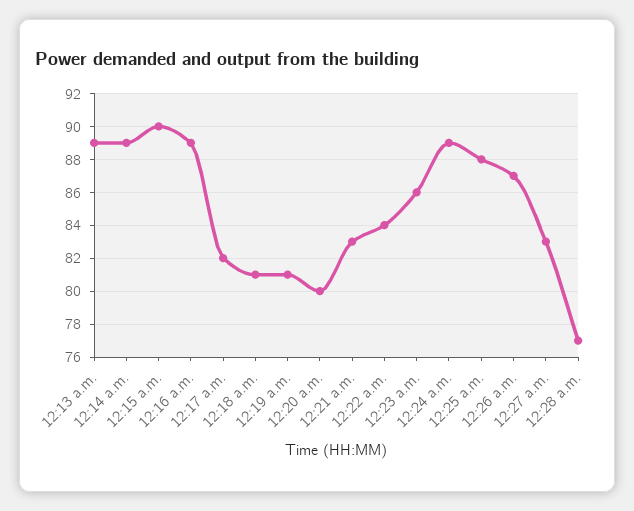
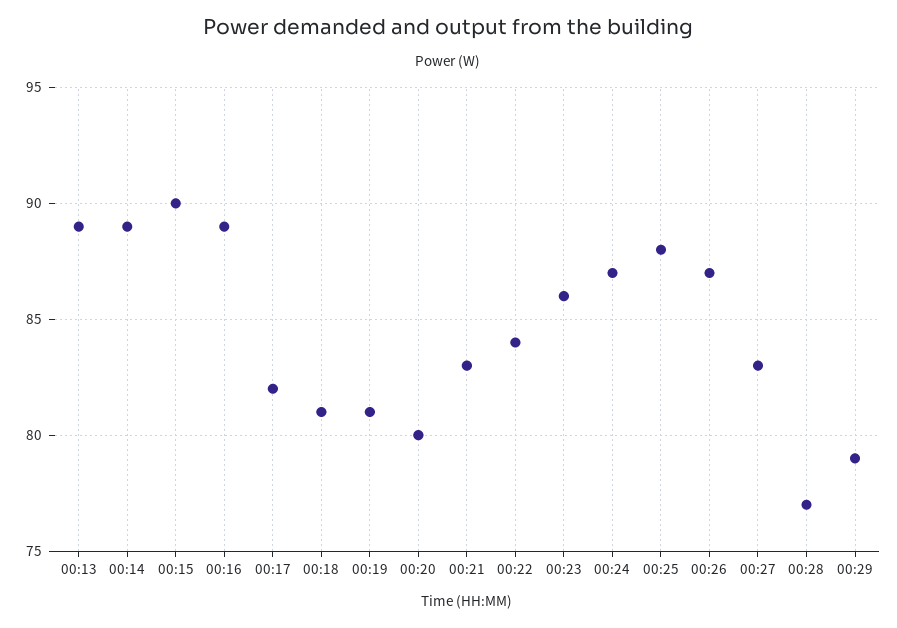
12:24 a.m.: 89 -> 87
00:29: none -> 79

